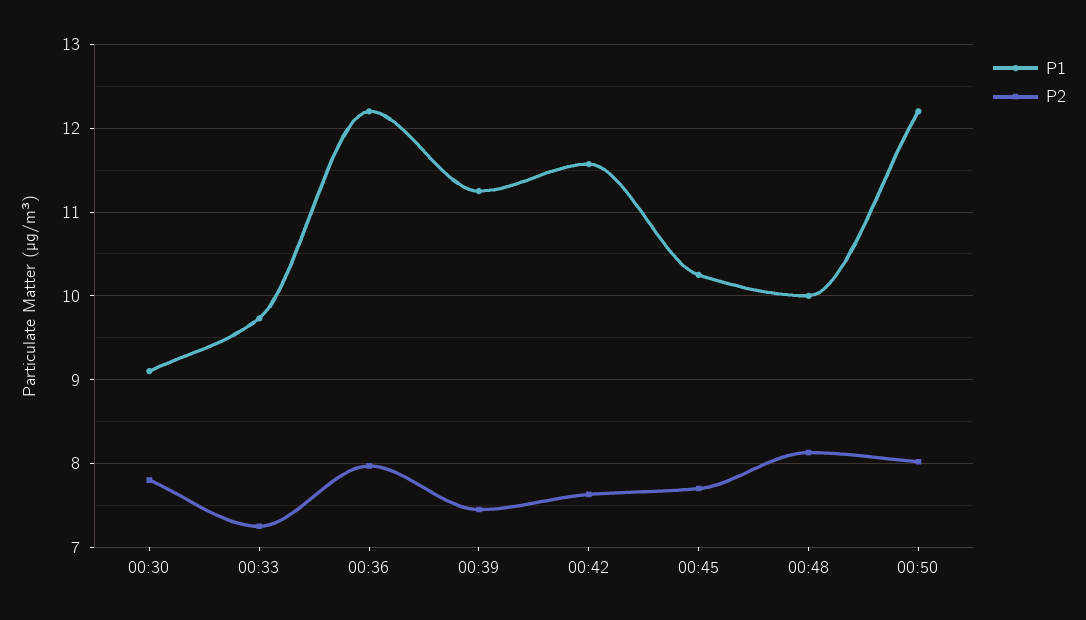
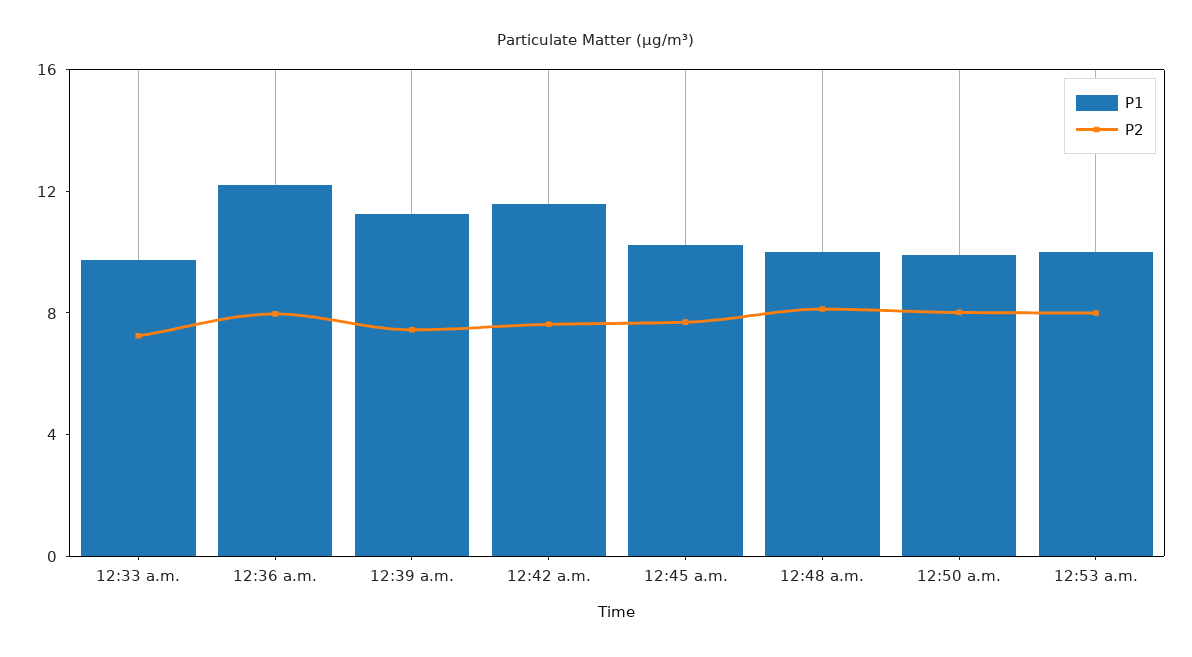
P1, 00:30: 9.1 -> none
P2, 00:30: 7.8 -> none
P1, 00:50: 12.2 -> 10
P1, 12:53 a.m.: none -> 10
P2, 12:53 a.m.: none -> 8

